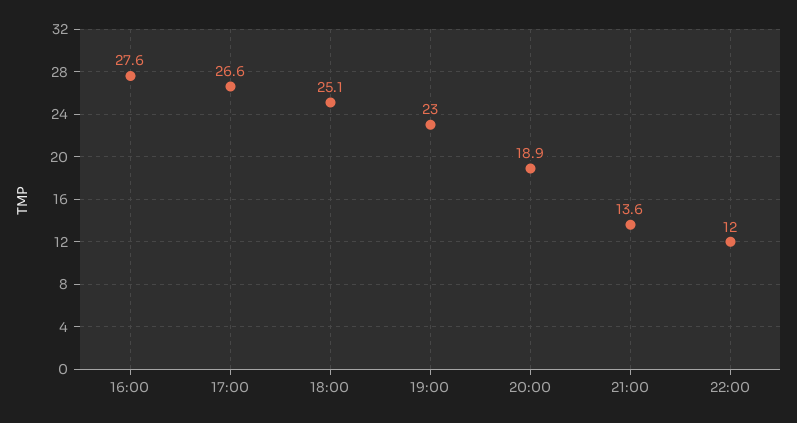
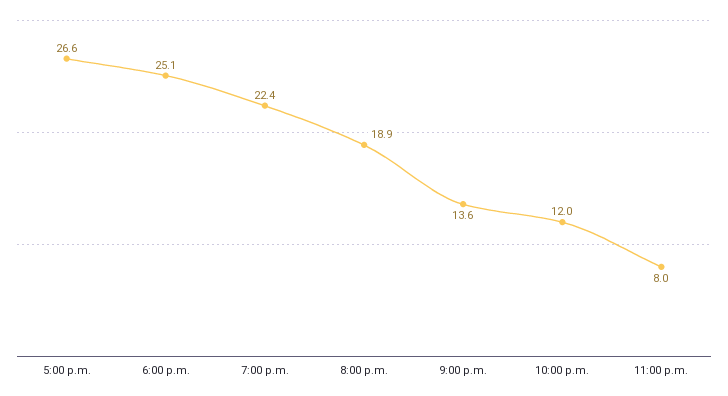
16:00: 27.6 -> none
19:00: 23 -> 22.4
11:00 p.m.: none -> 8

